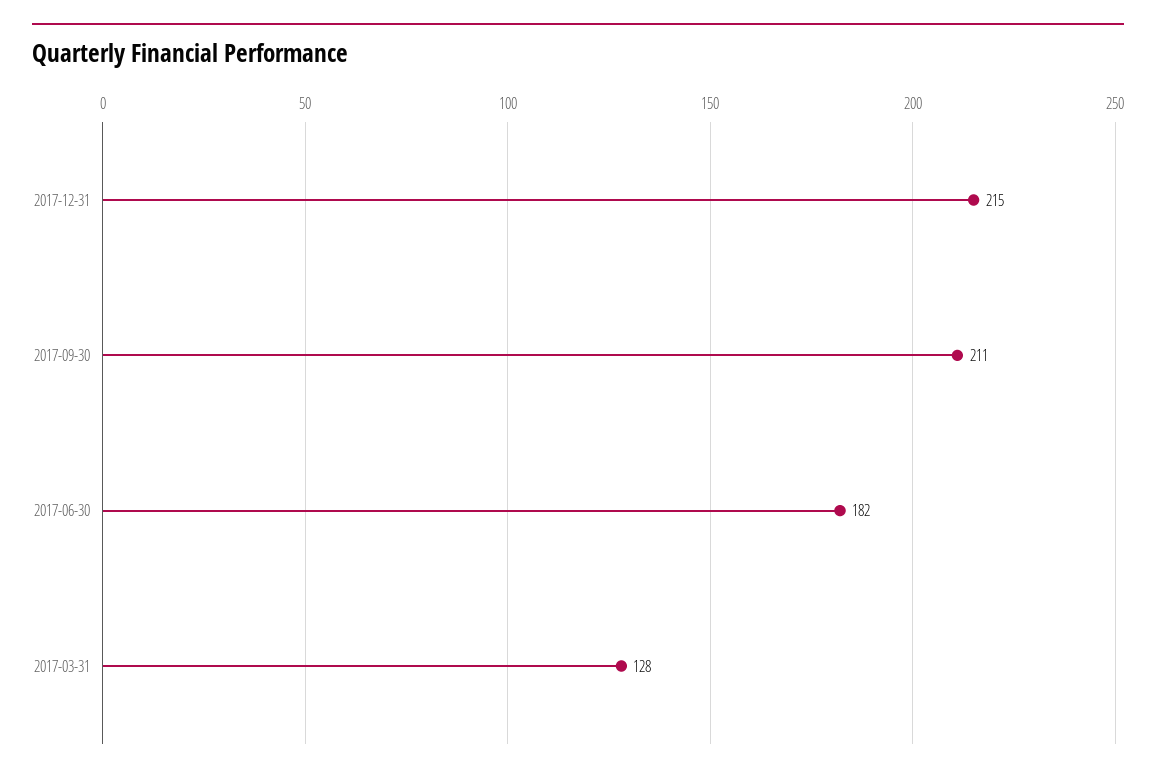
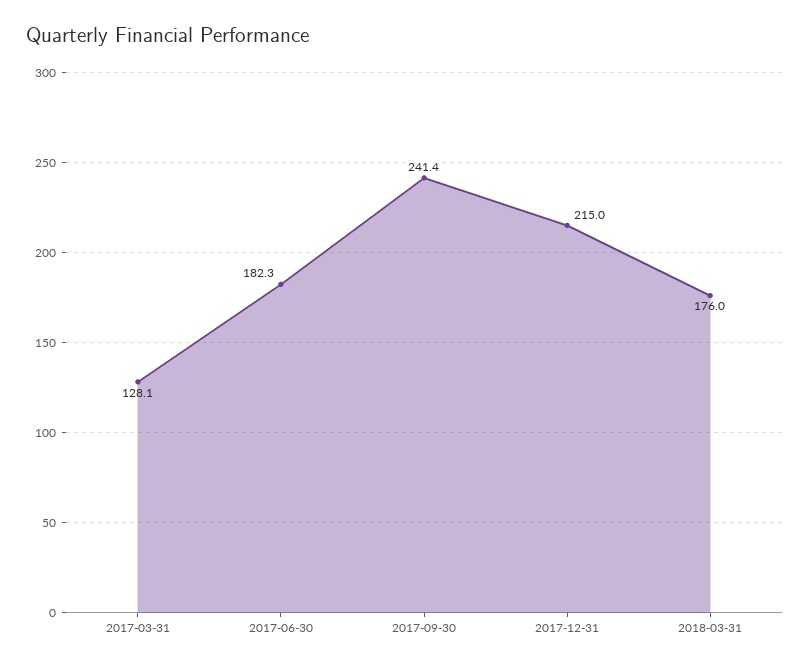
2017-09-30: 211 -> 241.4
2018-03-31: none -> 176

